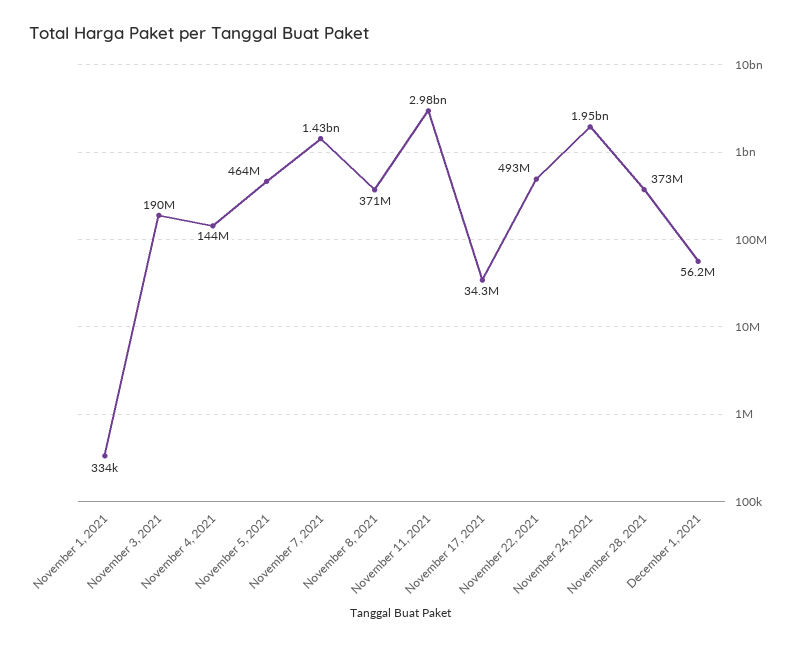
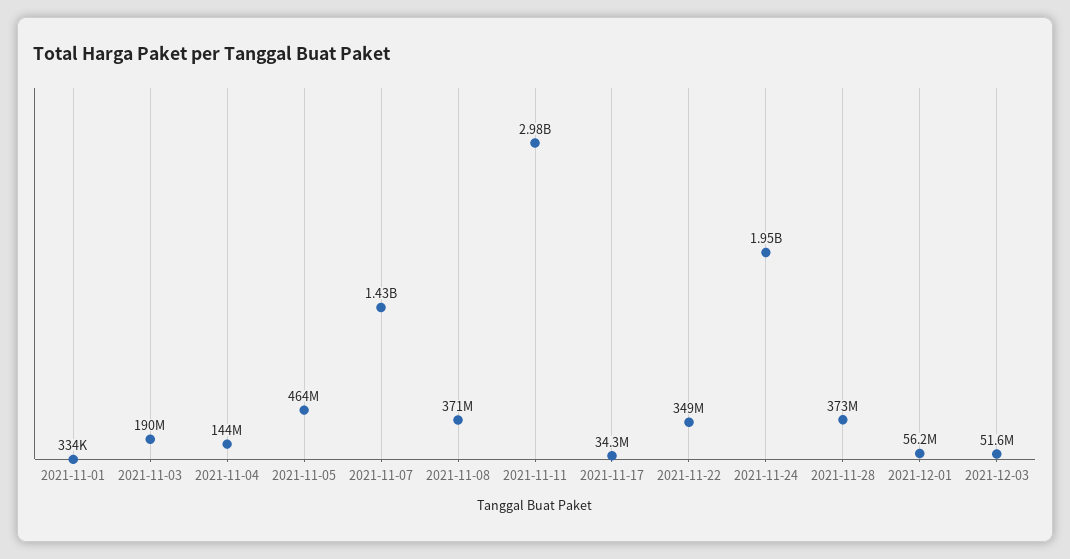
November 22, 2021: 493000000 -> 349000000
2021-12-03: none -> 51600000

